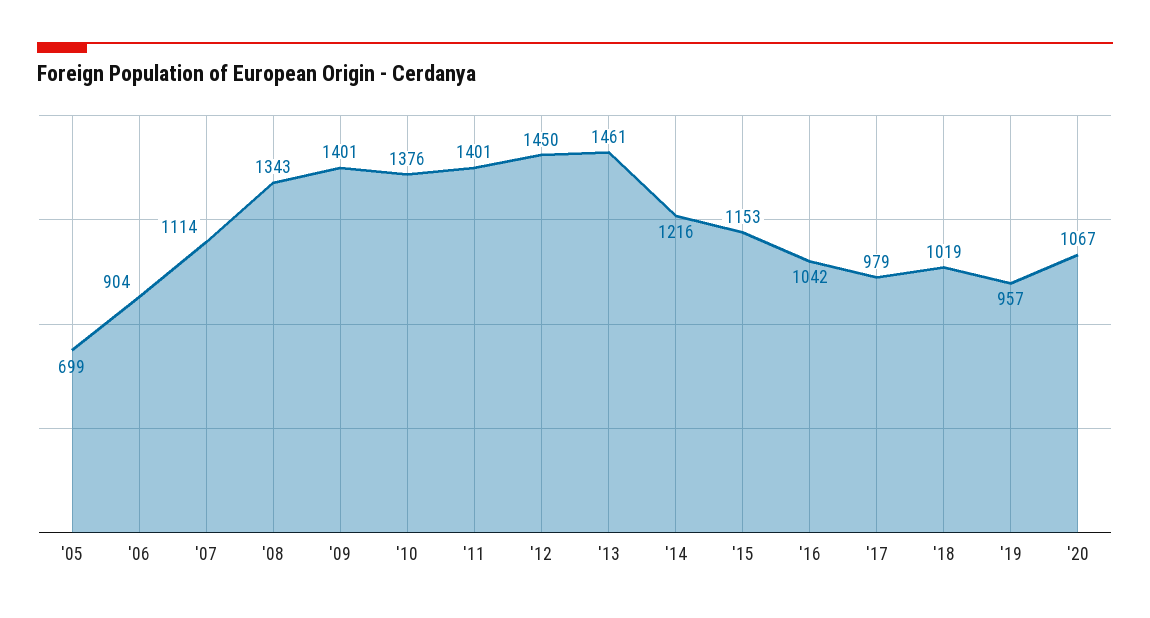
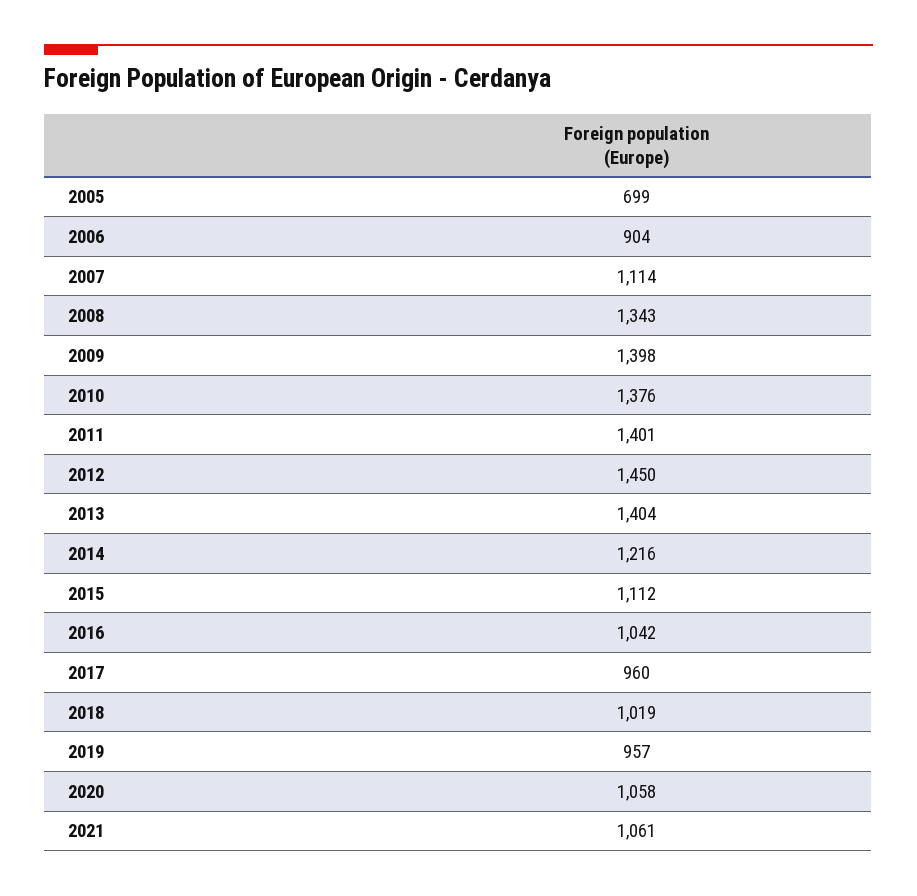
'09: 1401 -> 1398
'13: 1461 -> 1404
'15: 1153 -> 1112
'17: 979 -> 960
'20: 1067 -> 1058
2021: none -> 1061

